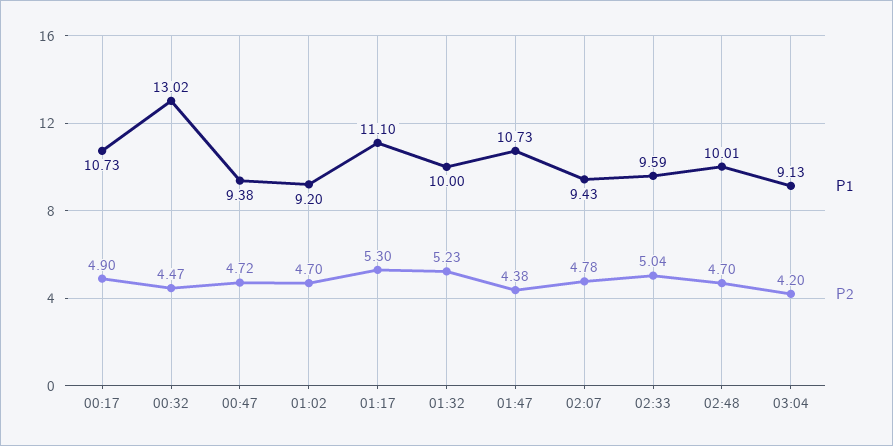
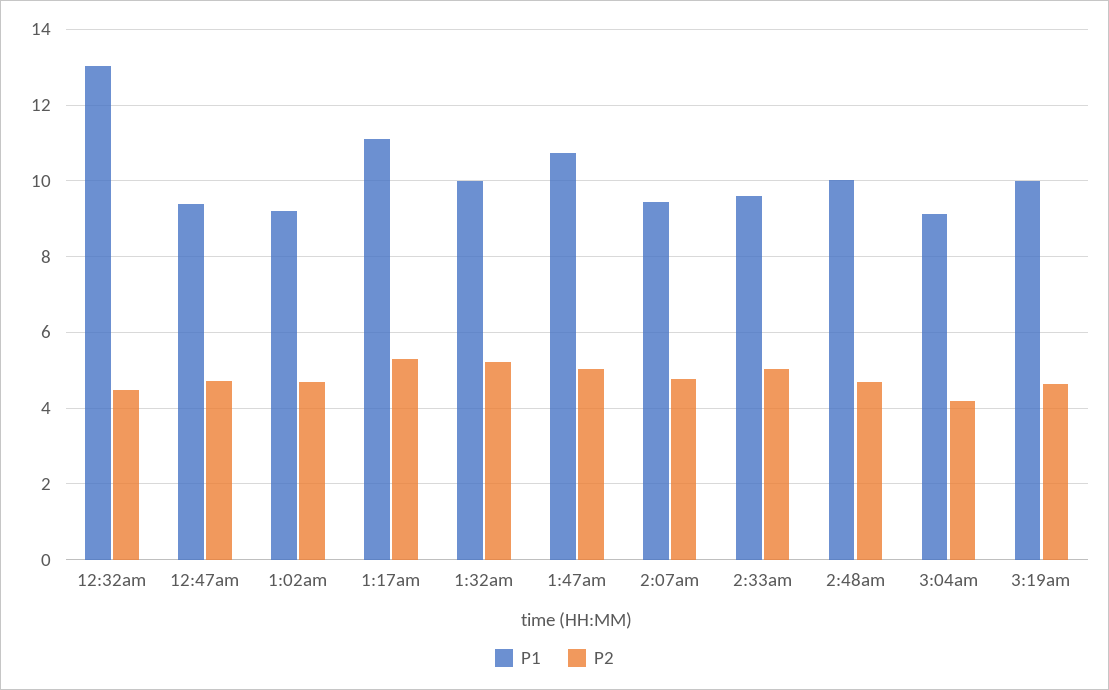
P1, 00:17: 10.73 -> none
P2, 00:17: 4.9 -> none
P2, 01:47: 4.38 -> 5
P1, 3:19am: none -> 10
P2, 3:19am: none -> 4.6

